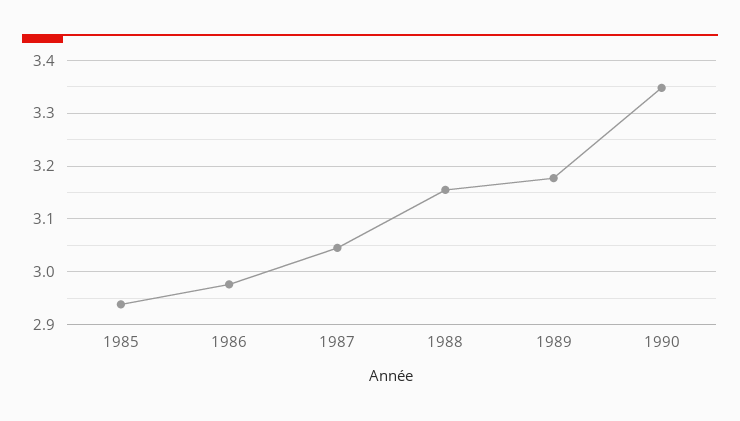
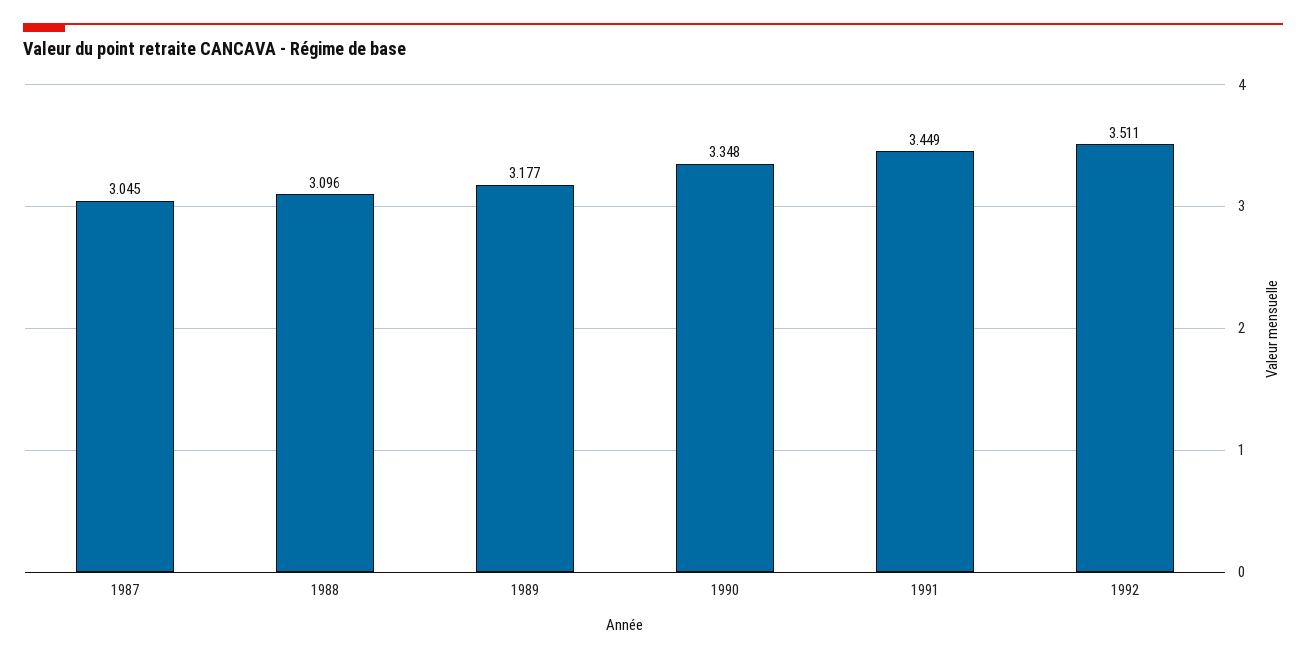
1985: 2.94 -> none
1986: 2.98 -> none
1988: 3.16 -> 3.096
1991: none -> 3.449
1992: none -> 3.511

